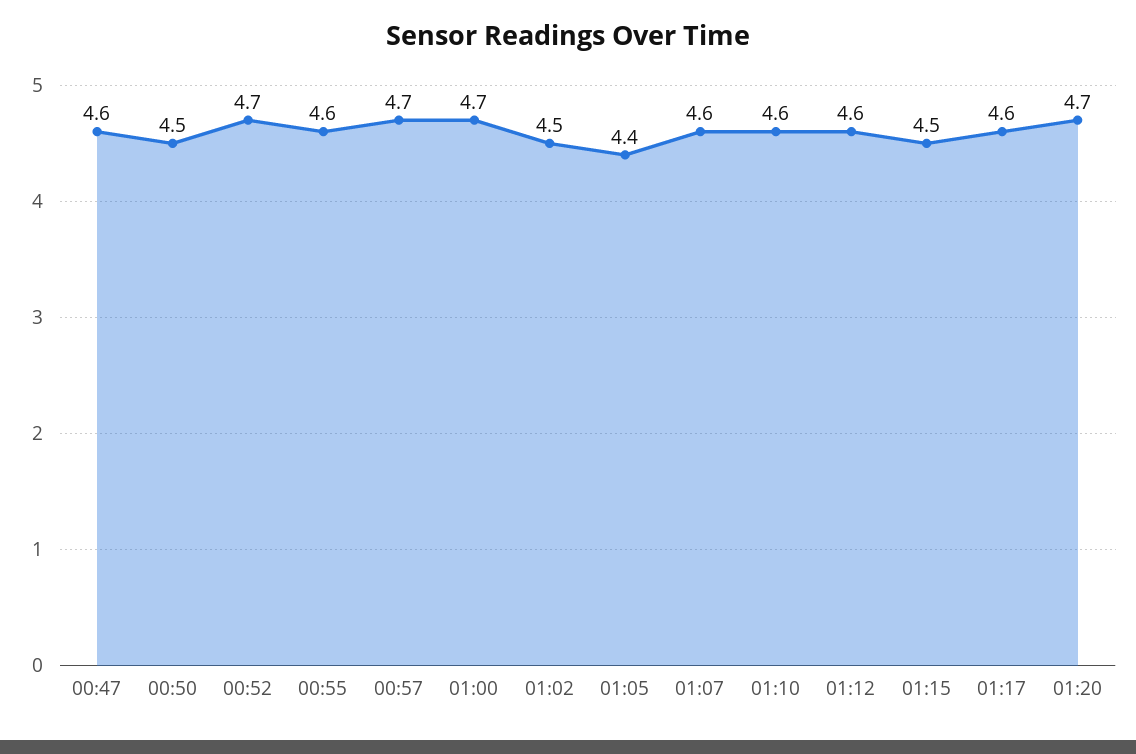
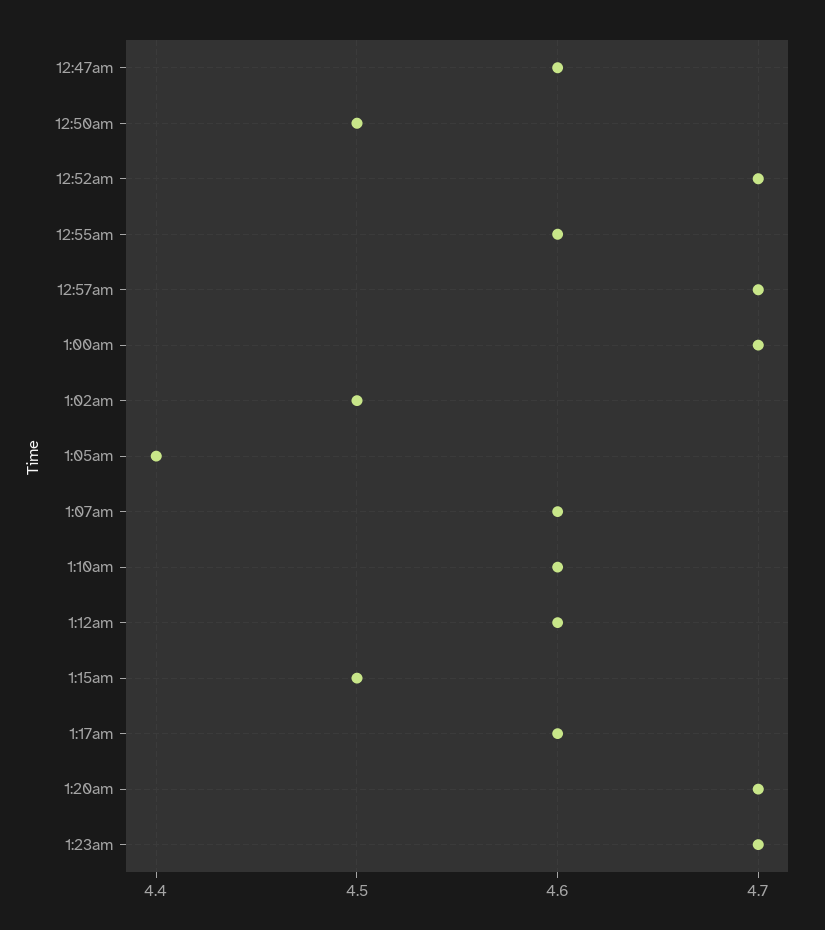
1:23am: none -> 4.7

